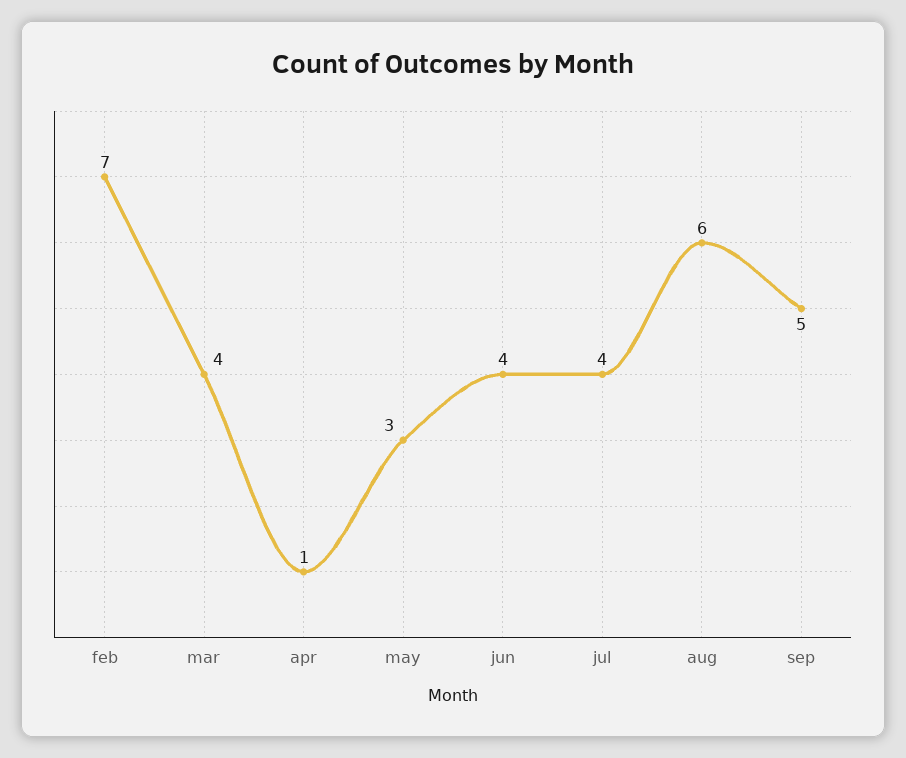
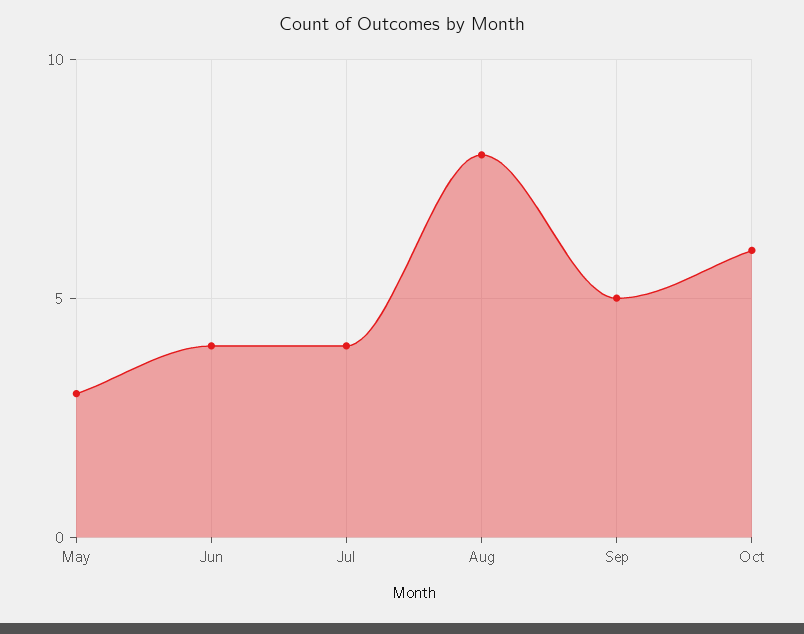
feb: 7 -> none
mar: 4 -> none
apr: 1 -> none
aug: 6 -> 8
Oct: none -> 6

